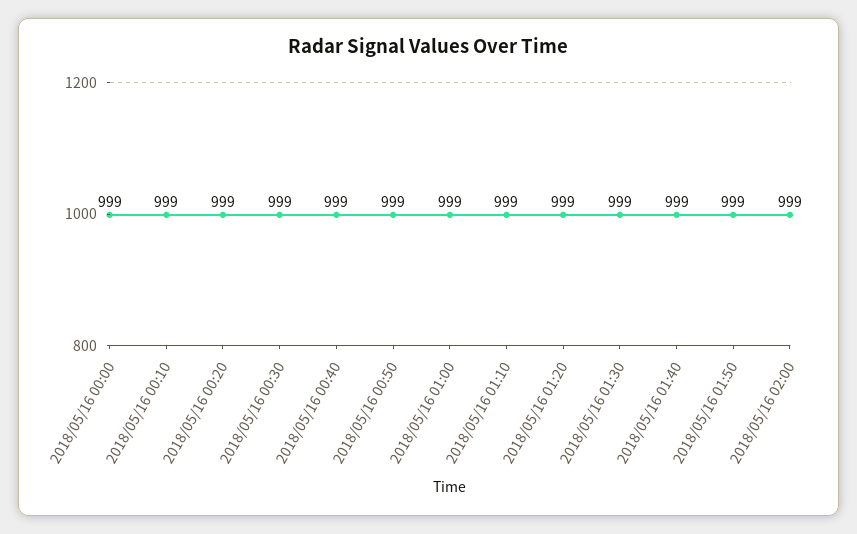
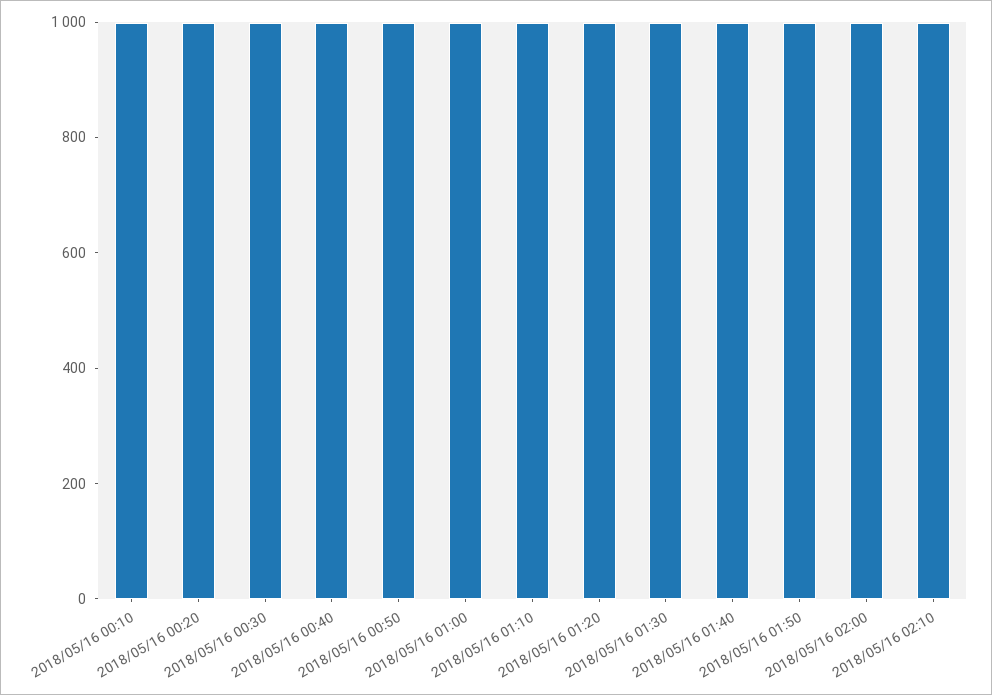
2018/05/16 00:00: 999 -> none
2018/05/16 02:10: none -> 1000

